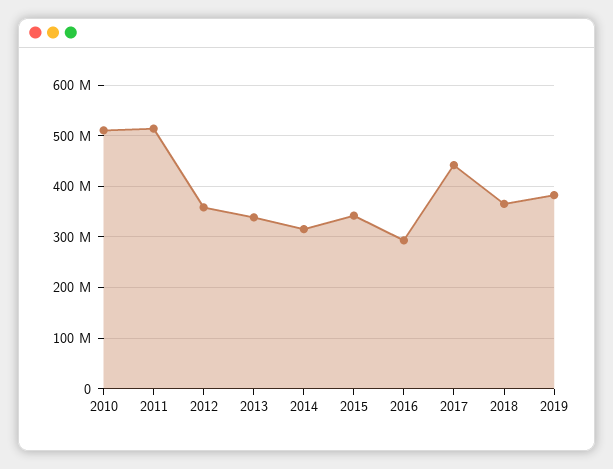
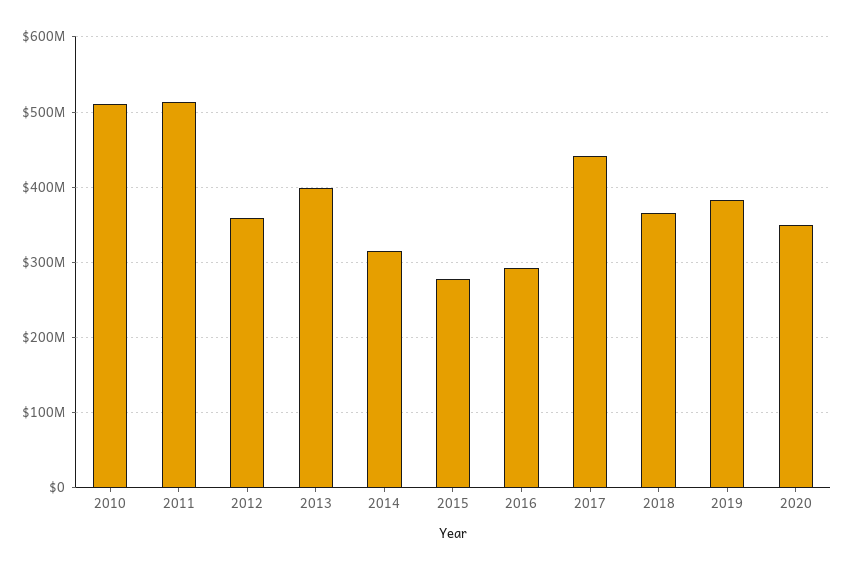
2013: 340000000 -> 400000000
2015: 340000000 -> 280000000
2020: none -> 350000000

